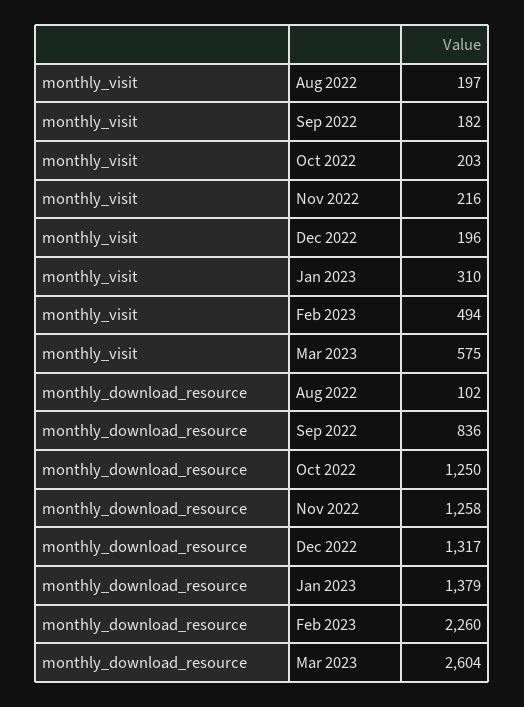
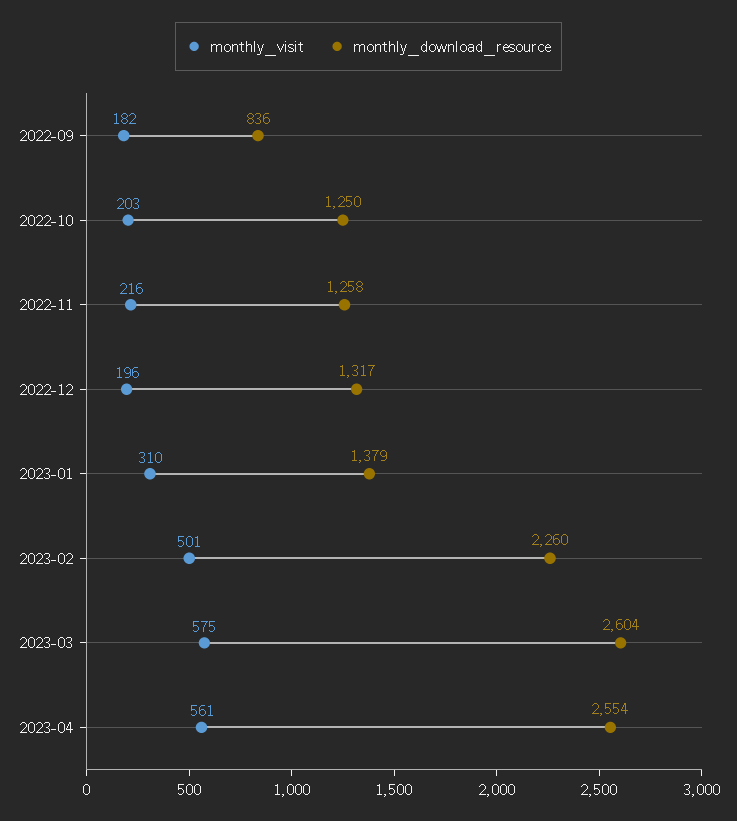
monthly_visit, Aug 2022: 197 -> none
monthly_visit, Feb 2023: 494 -> 501
monthly_download_resource, Aug 2022: 102 -> none
monthly_visit, 2023-04: none -> 561
monthly_download_resource, 2023-04: none -> 2554

